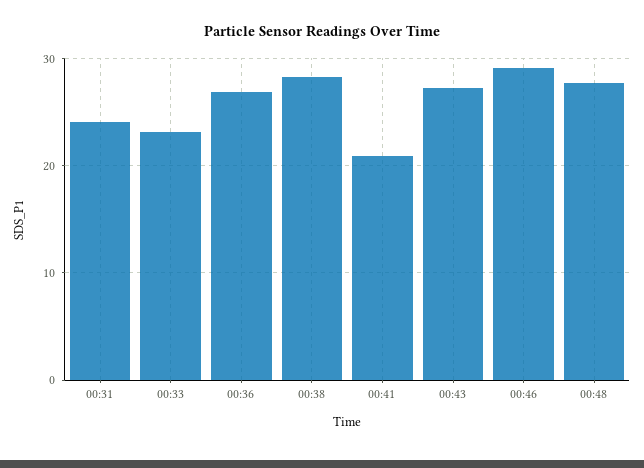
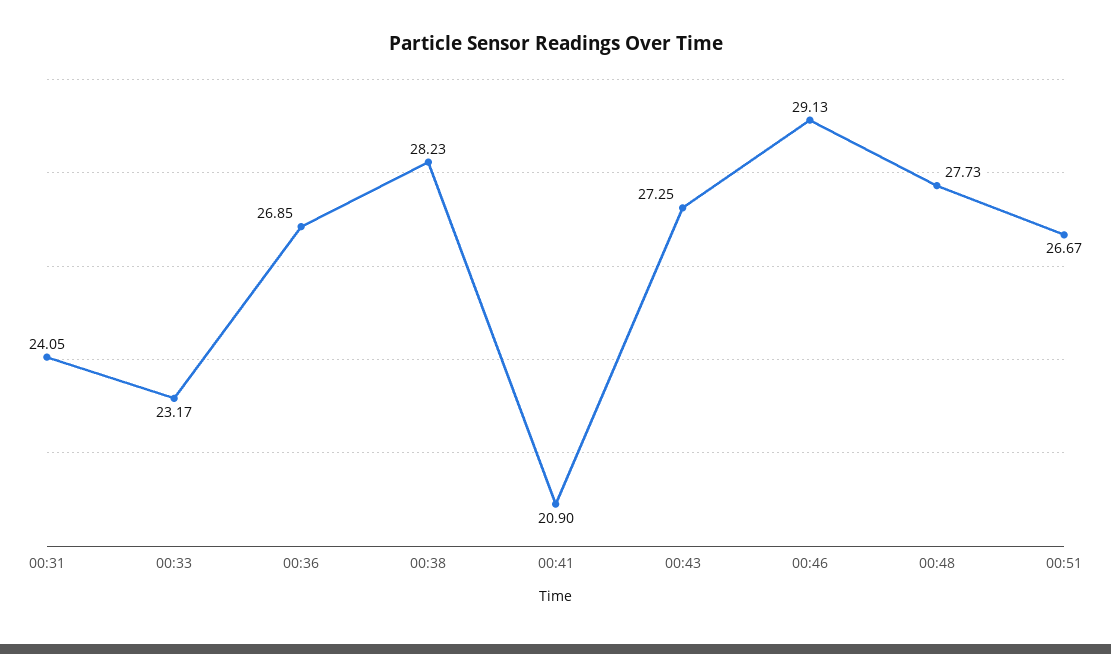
00:51: none -> 26.67

